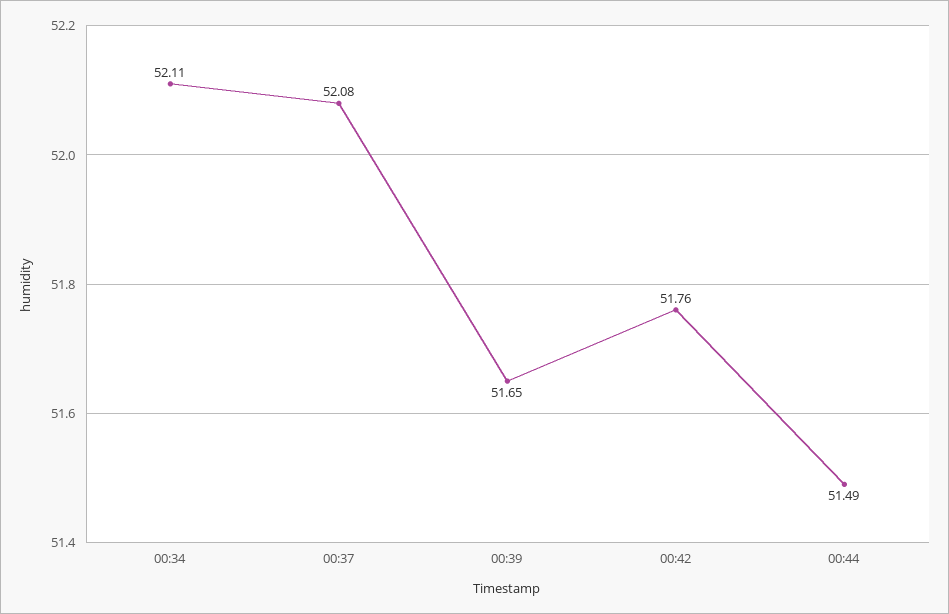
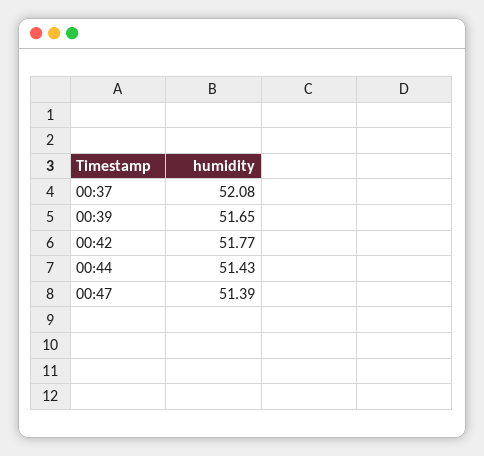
00:34: 52.11 -> none
00:42: 51.76 -> 51.77
00:44: 51.49 -> 51.43
00:47: none -> 51.39

